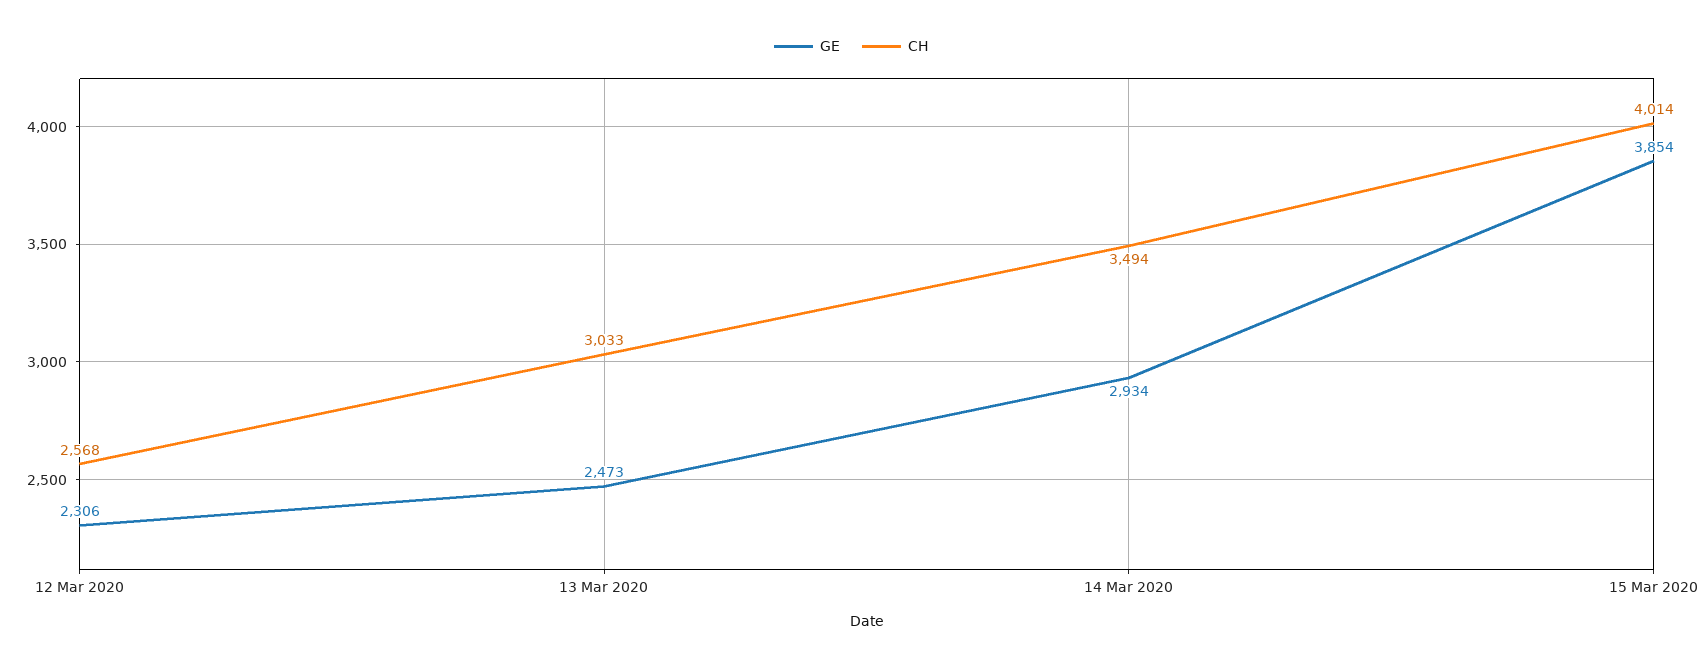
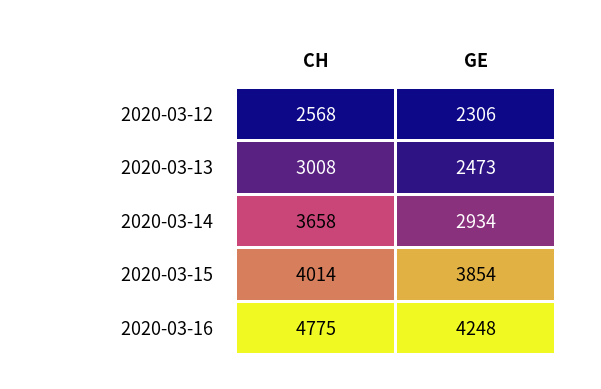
CH, 13 Mar 2020: 3033 -> 3008
CH, 14 Mar 2020: 3494 -> 3658
CH, 2020-03-16: none -> 4775
GE, 2020-03-16: none -> 4248

